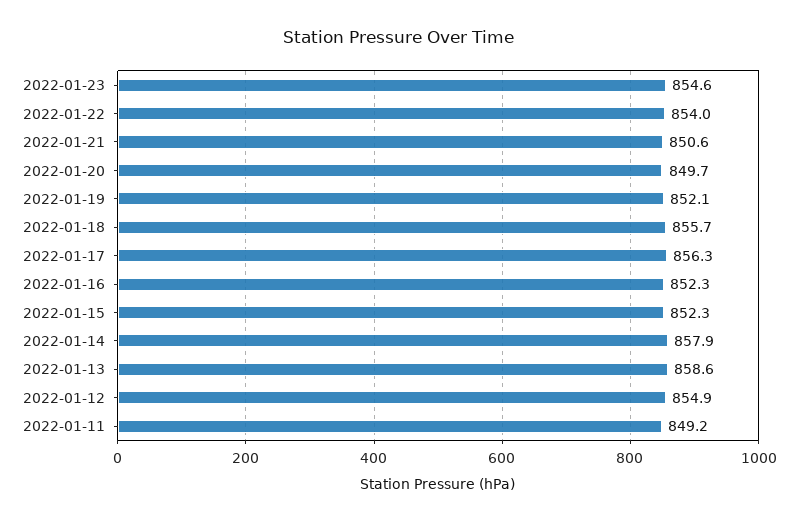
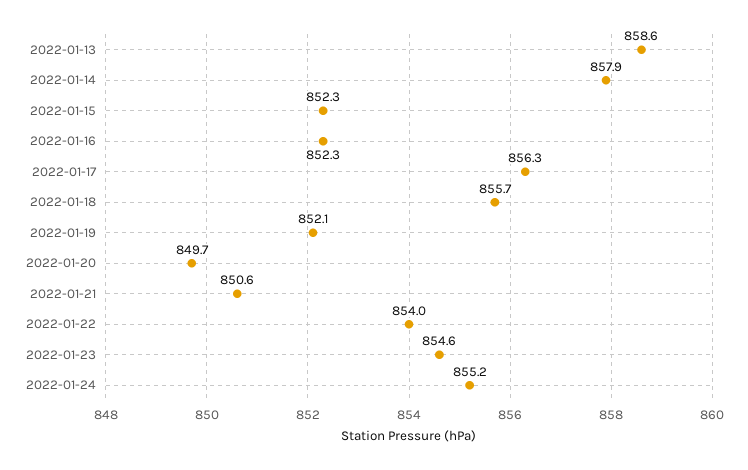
2022-01-12: 854.9 -> none
2022-01-11: 849.2 -> none
2022-01-24: none -> 855.2

